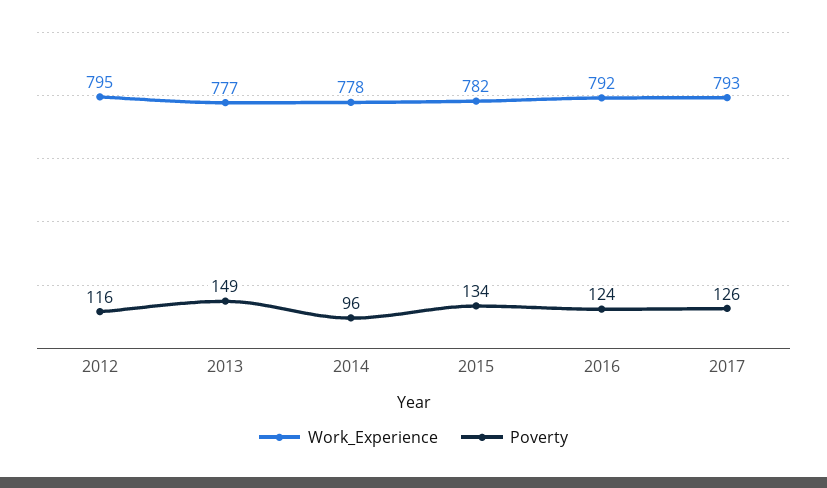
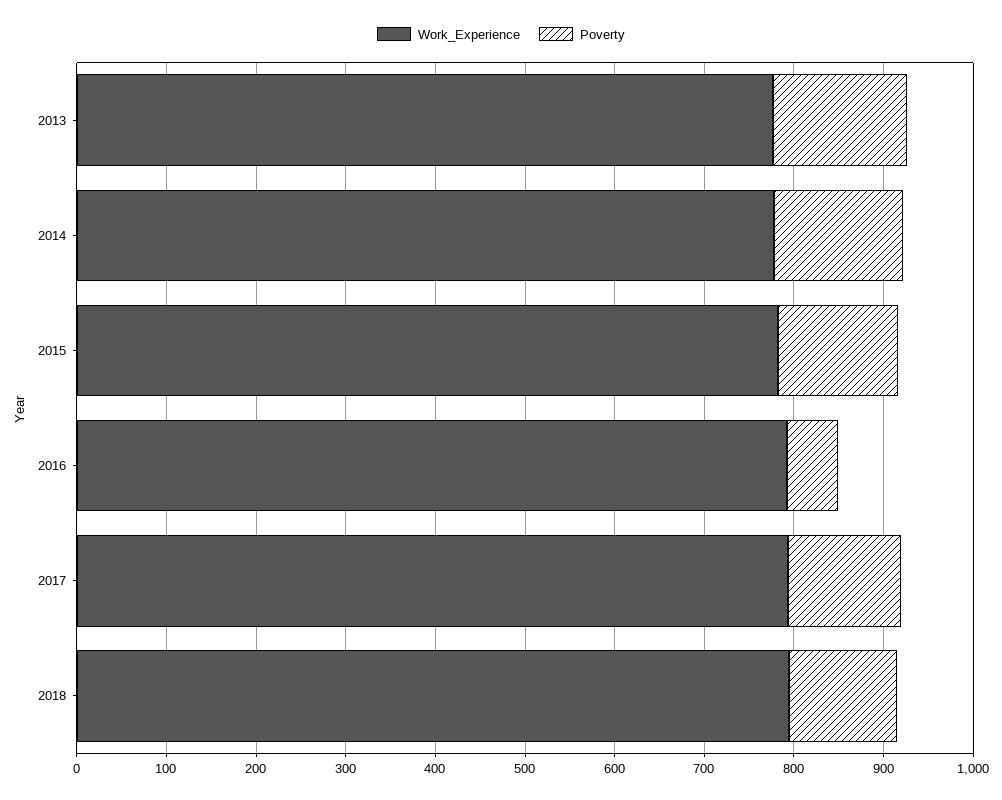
Work_Experience, 2012: 795 -> none
Poverty, 2012: 116 -> none
Poverty, 2014: 96 -> 140
Poverty, 2016: 124 -> 60
Work_Experience, 2018: none -> 800
Poverty, 2018: none -> 120

